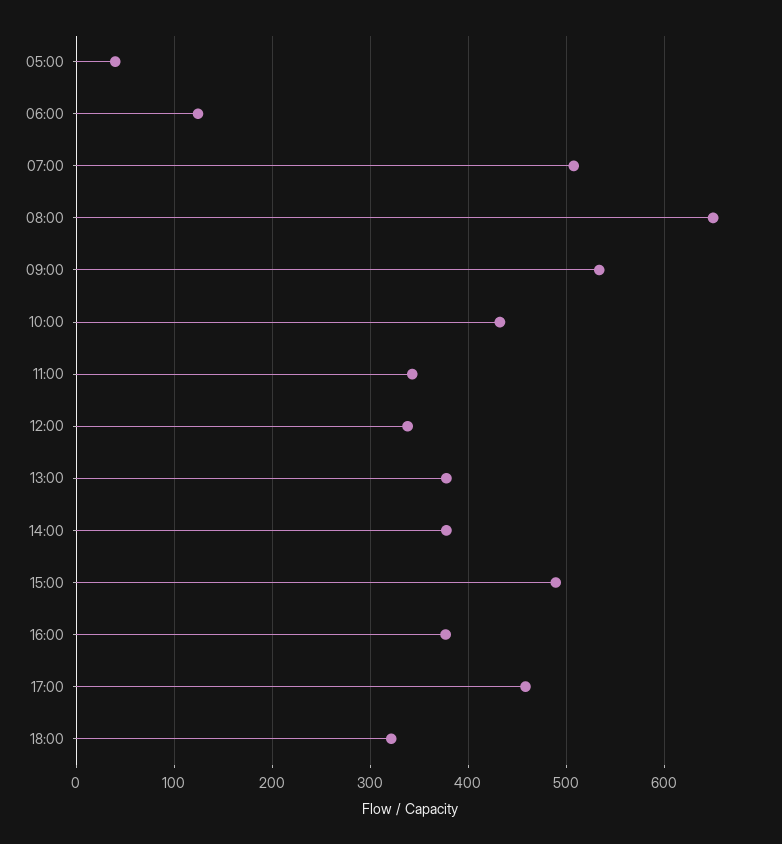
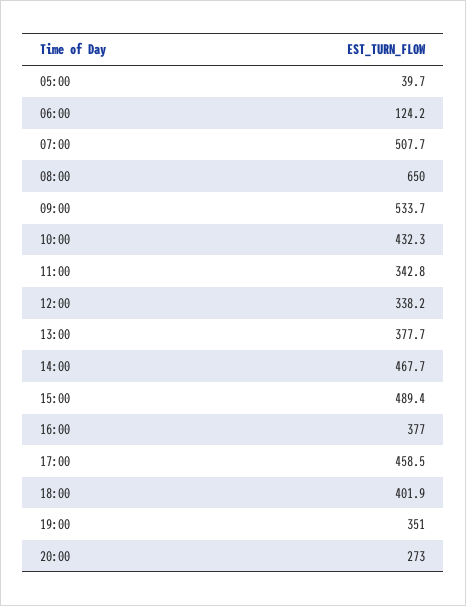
14:00: 380 -> 467.7
18:00: 320 -> 401.9
19:00: none -> 351
20:00: none -> 273

